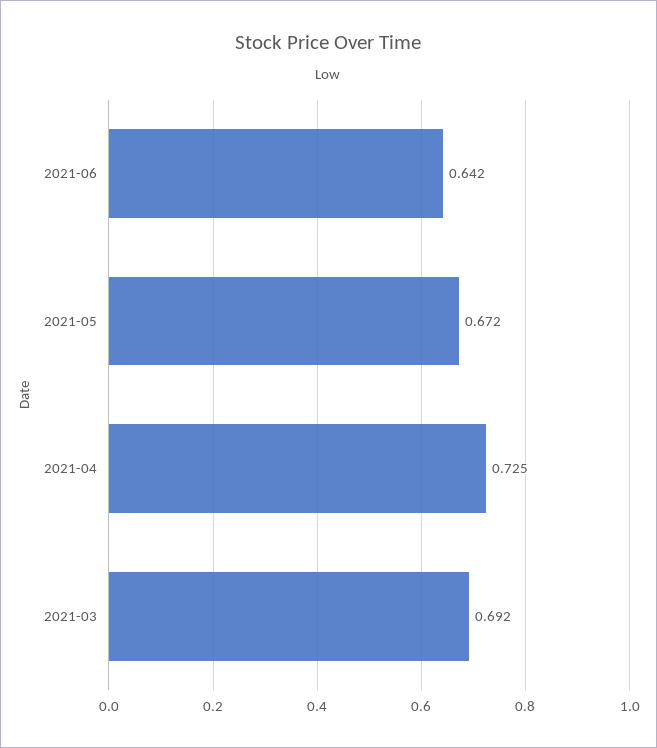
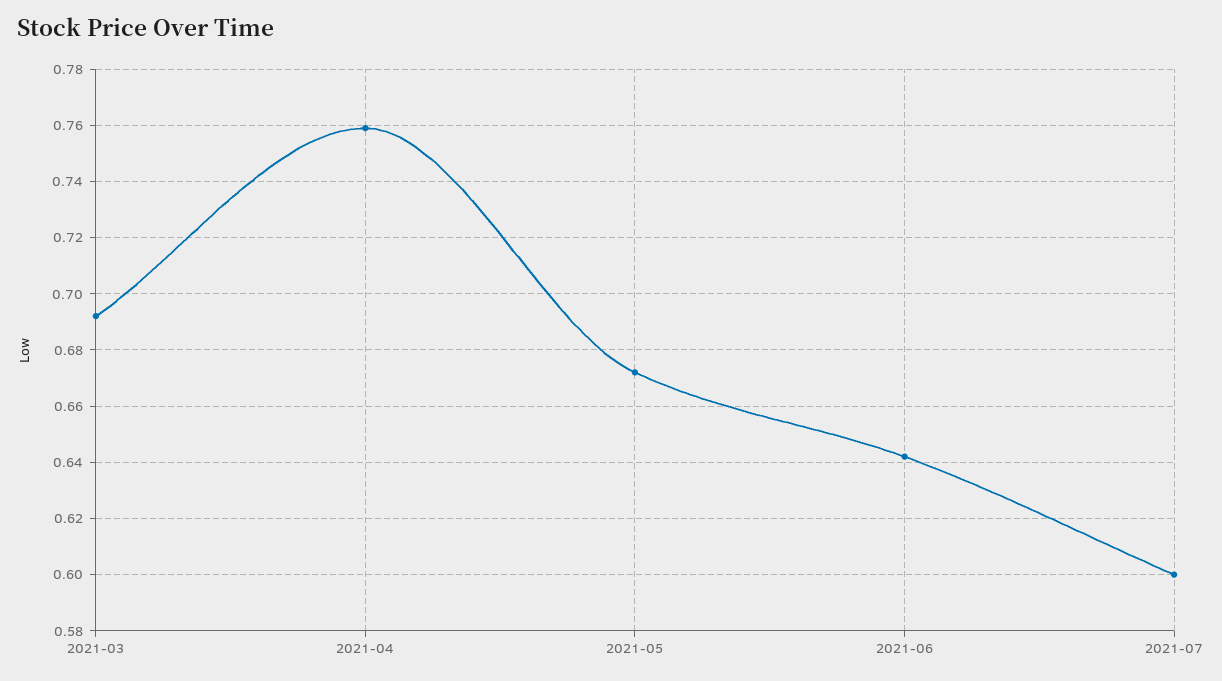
2021-04: 0.725 -> 0.76
2021-07: none -> 0.6

